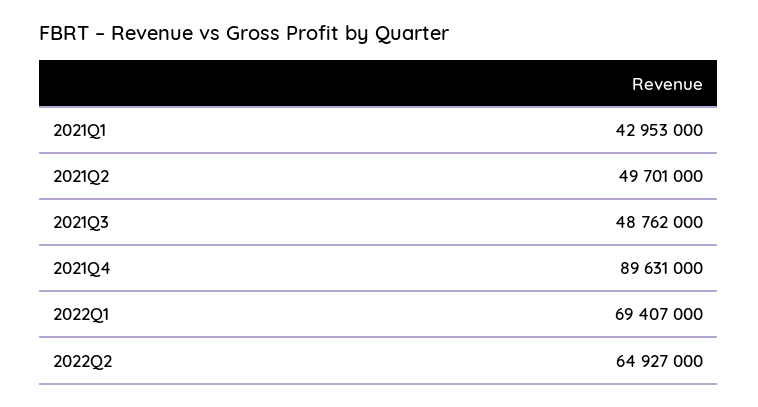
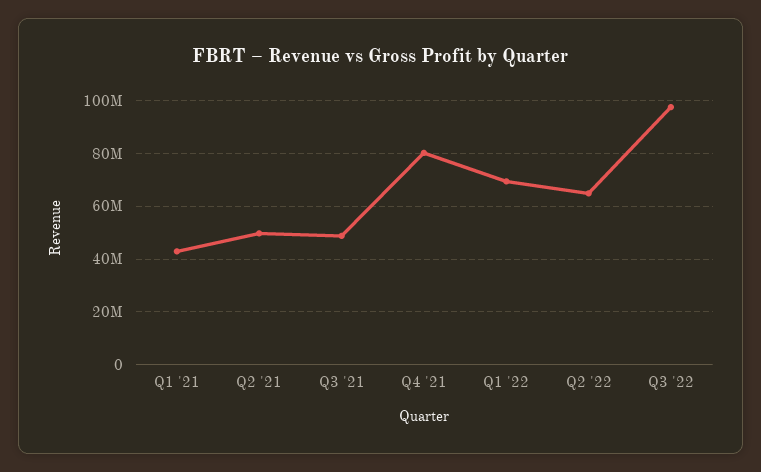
2021Q4: 89631000 -> 80000000
Q3 '22: none -> 97500000

